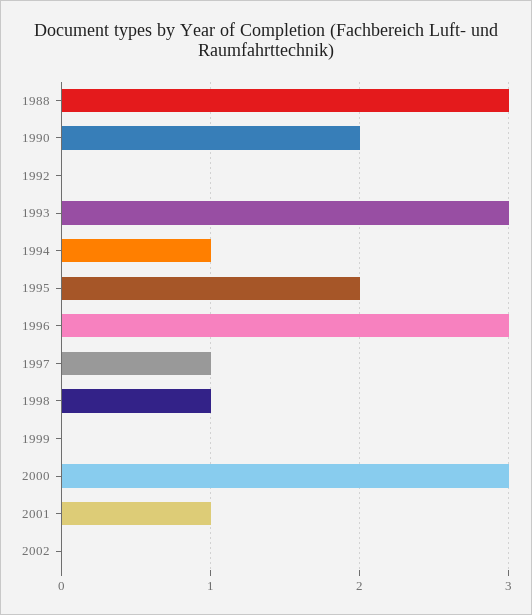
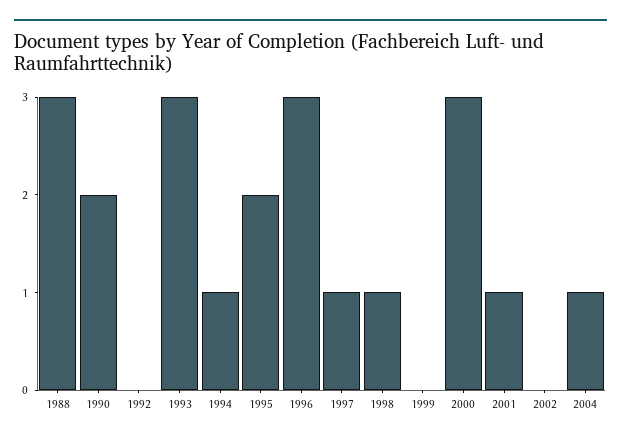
2004: none -> 1

